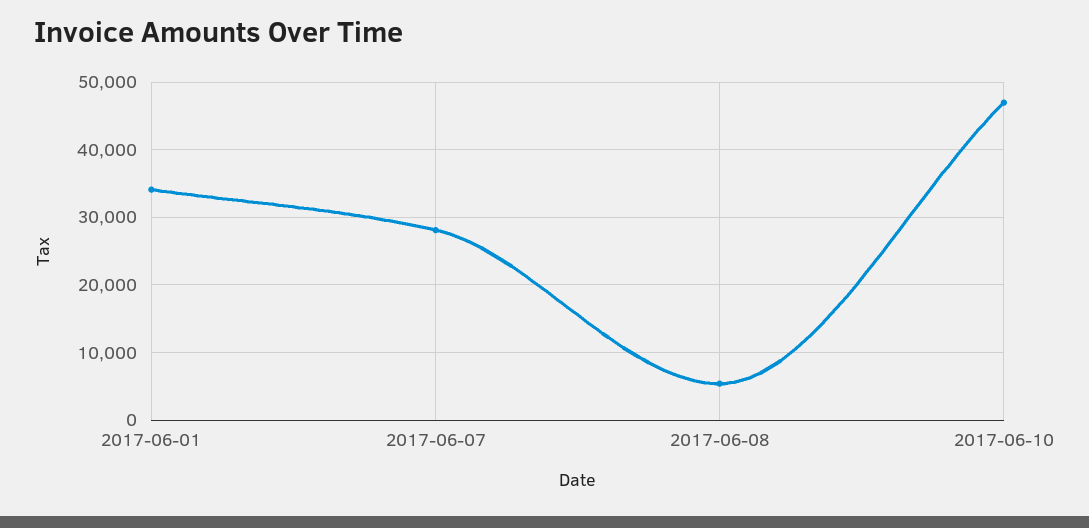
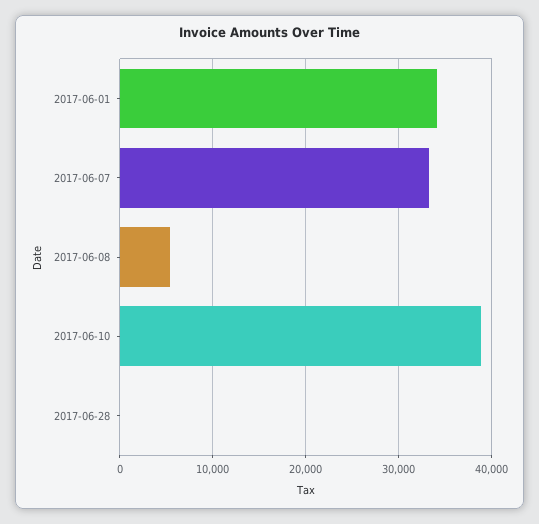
2017-06-07: 28000 -> 33000
2017-06-10: 47000 -> 39000
2017-06-28: none -> 0

